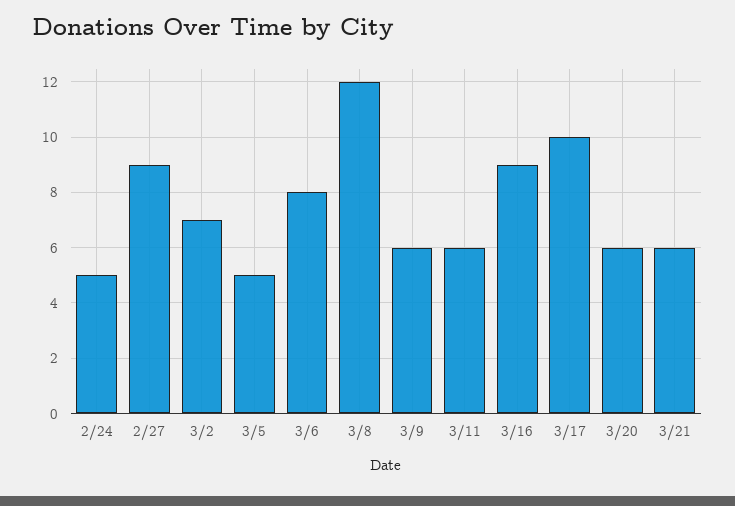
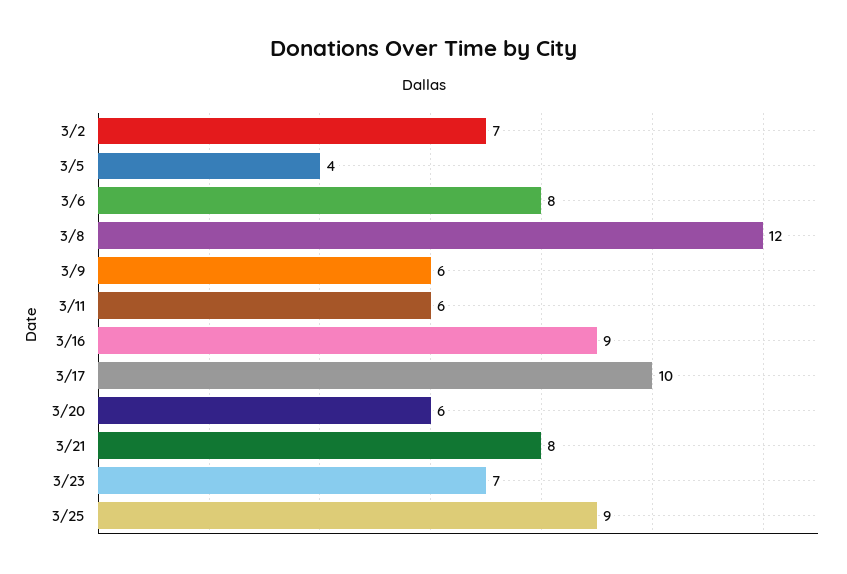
2/24: 5 -> none
2/27: 9 -> none
3/5: 5 -> 4
3/21: 6 -> 8
3/23: none -> 7
3/25: none -> 9

